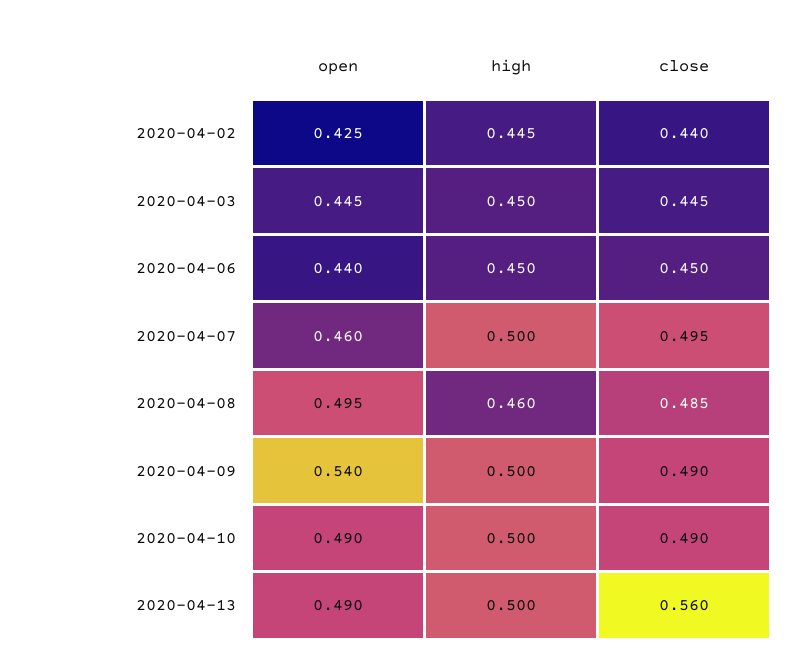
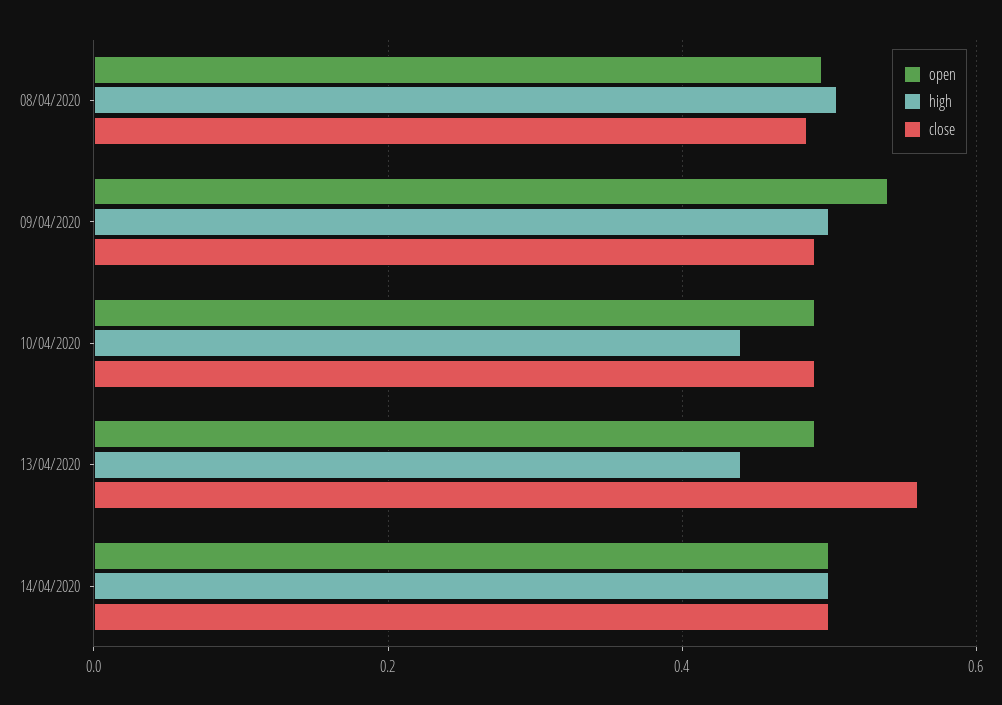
open, 2020-04-02: 0.425 -> none
high, 2020-04-02: 0.445 -> none
close, 2020-04-02: 0.44 -> none
open, 2020-04-03: 0.445 -> none
high, 2020-04-03: 0.45 -> none
close, 2020-04-03: 0.445 -> none
open, 2020-04-06: 0.44 -> none
high, 2020-04-06: 0.45 -> none
close, 2020-04-06: 0.45 -> none
open, 2020-04-07: 0.46 -> none
high, 2020-04-07: 0.5 -> none
close, 2020-04-07: 0.495 -> none
high, 2020-04-08: 0.46 -> 0.5
high, 2020-04-10: 0.5 -> 0.44
high, 2020-04-13: 0.5 -> 0.44
open, 14/04/2020: none -> 0.5
high, 14/04/2020: none -> 0.5
close, 14/04/2020: none -> 0.5

